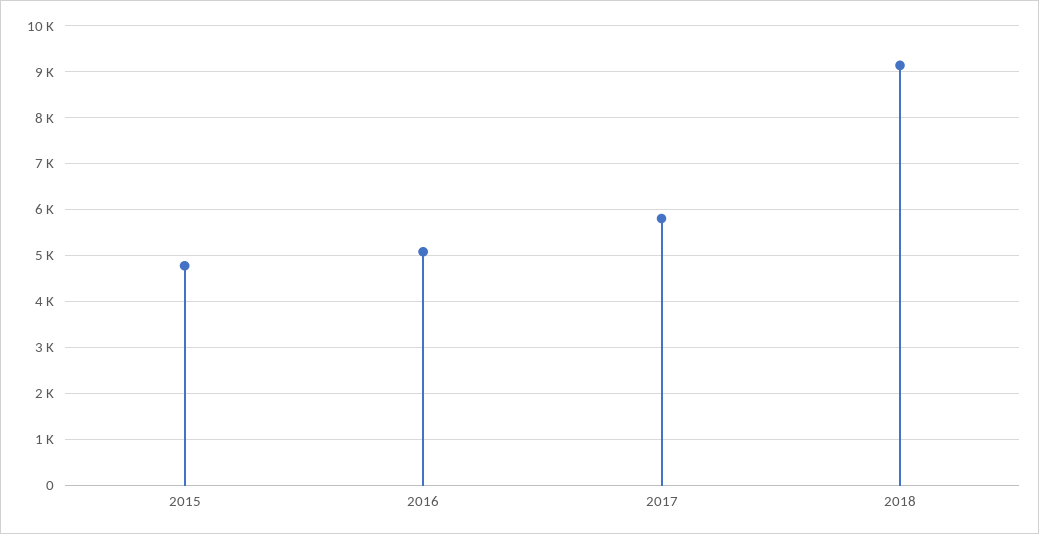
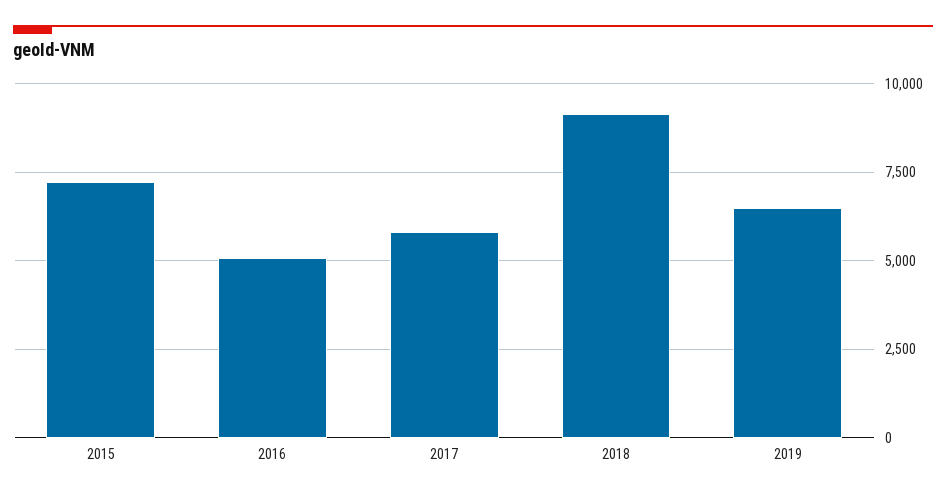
2015: 4800 -> 7250
2019: none -> 6500

